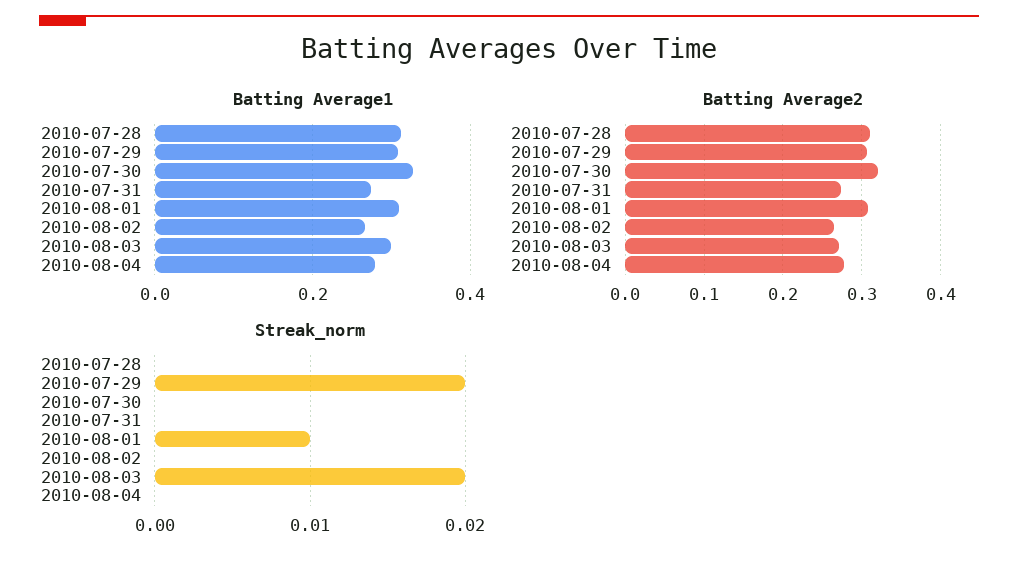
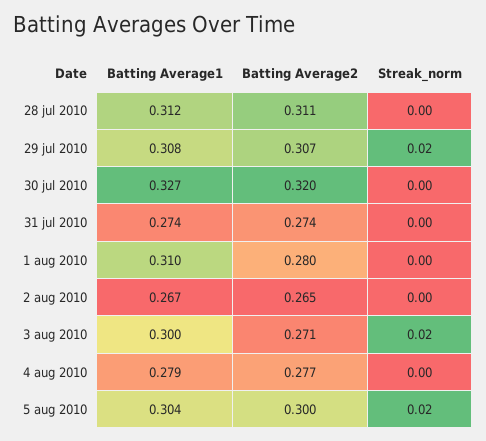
Batting Average2, 2010-08-01: 0.31 -> 0.28
Streak_norm, 2010-08-01: 0.01 -> 0
Batting Average1, 5 aug 2010: none -> 0.304
Batting Average2, 5 aug 2010: none -> 0.3
Streak_norm, 5 aug 2010: none -> 0.02

